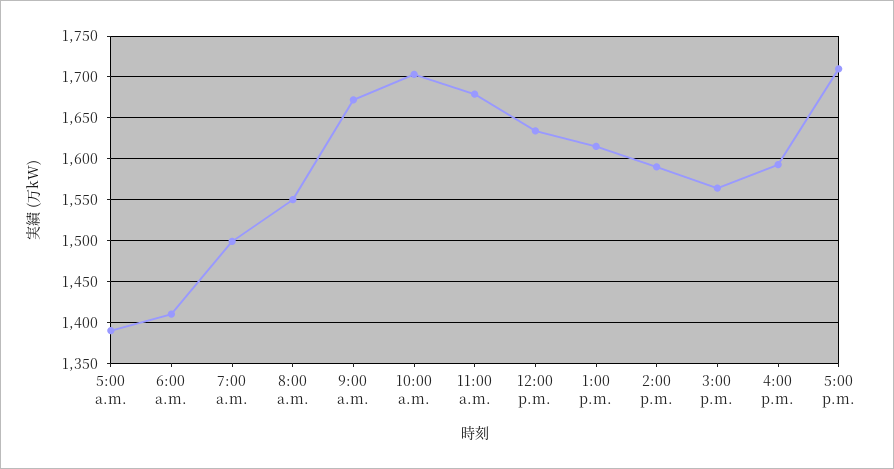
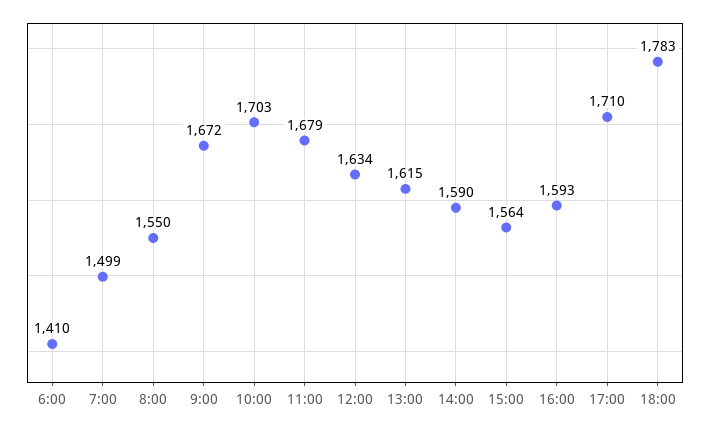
5:00 a.m.: 1390 -> none
18:00: none -> 1783

